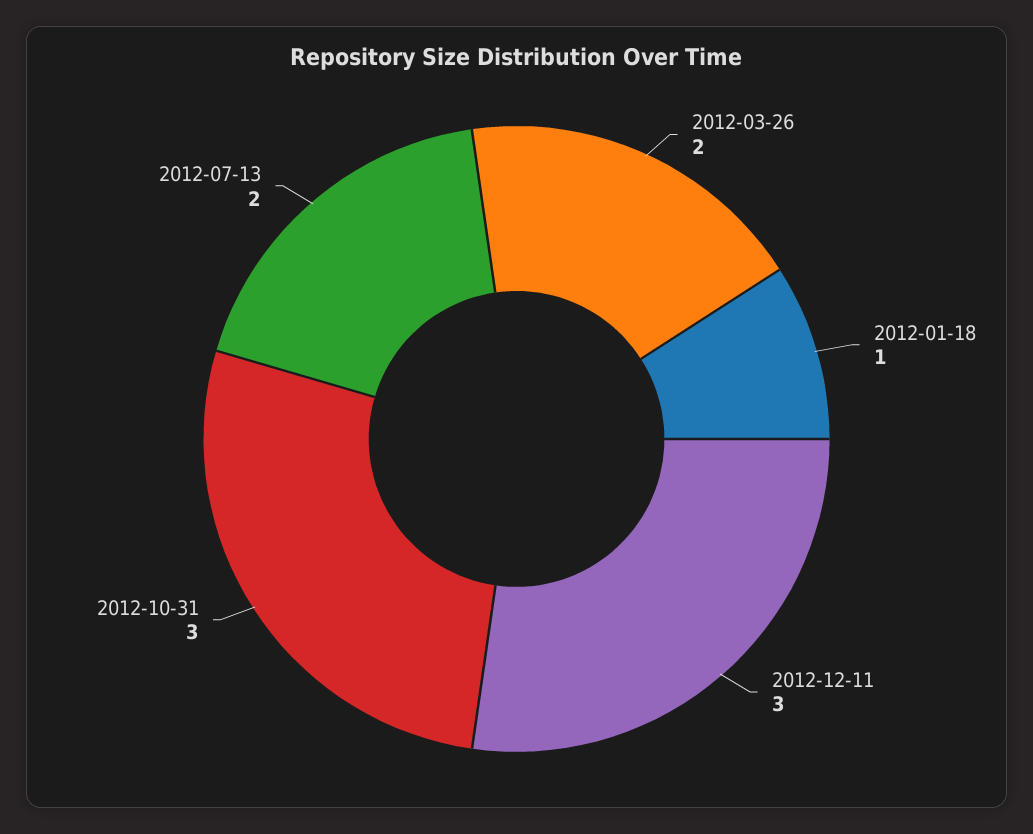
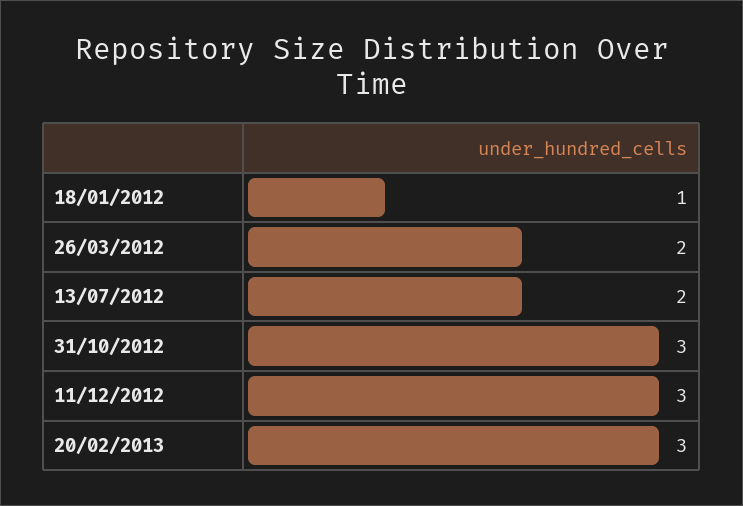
20/02/2013: none -> 3

